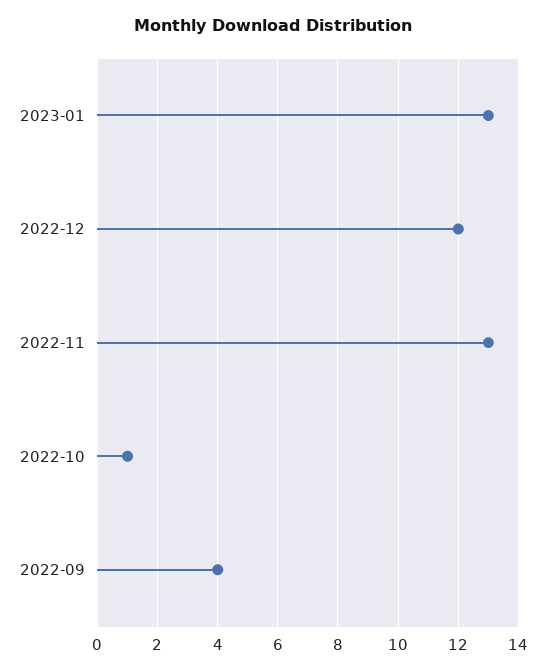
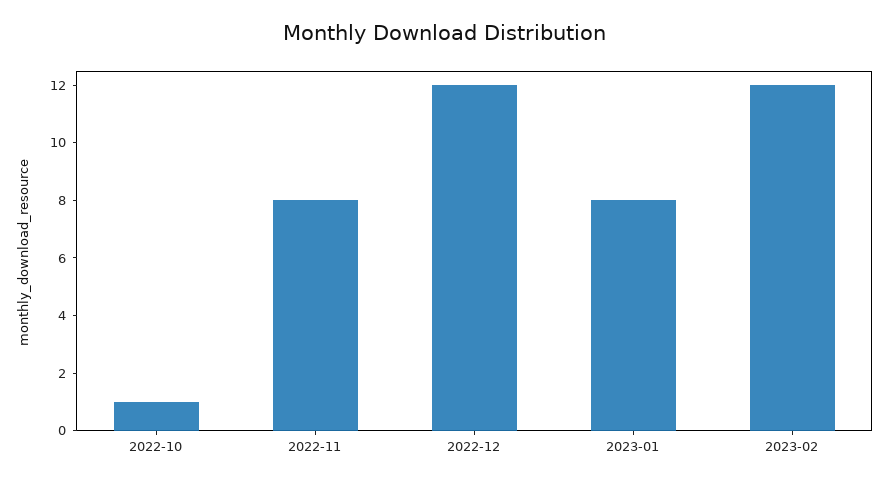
2023-01: 13 -> 8
2022-11: 13 -> 8
2022-09: 4 -> none
2023-02: none -> 12

